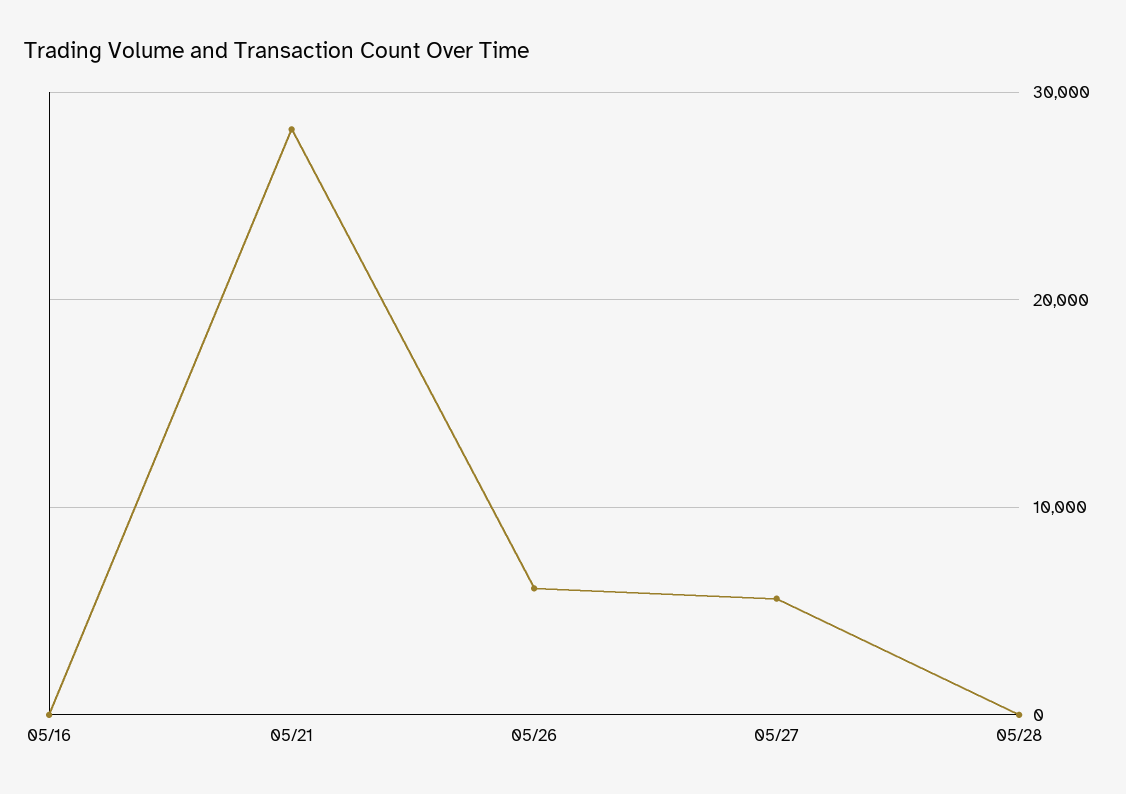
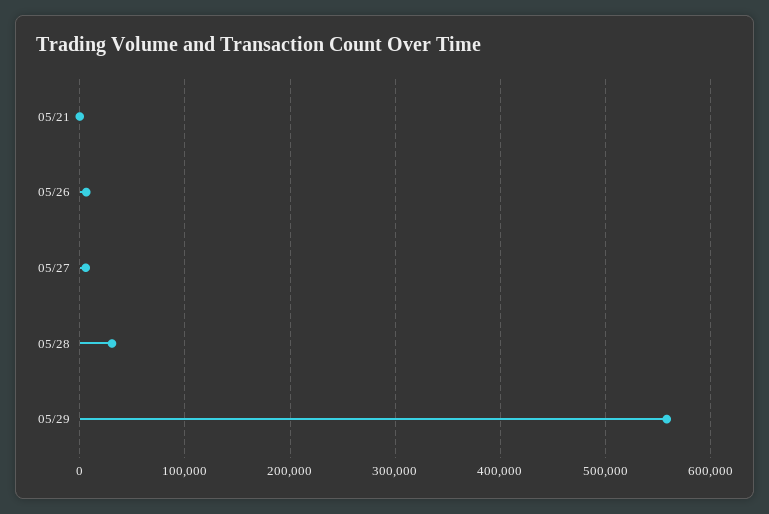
05/16: 0 -> none
05/21: 28000 -> 0
05/28: 0 -> 30000
05/29: none -> 560000

